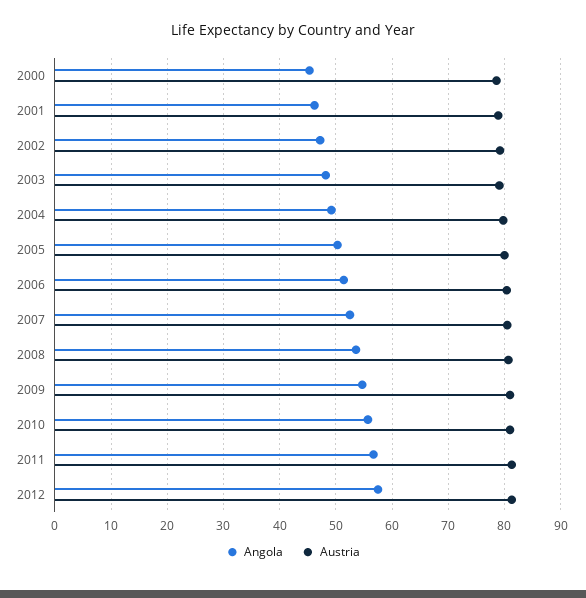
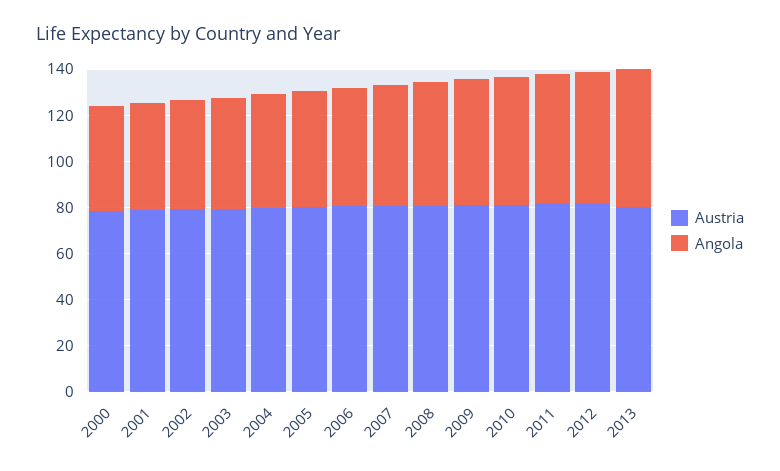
Austria, 2013: none -> 80
Angola, 2013: none -> 60

